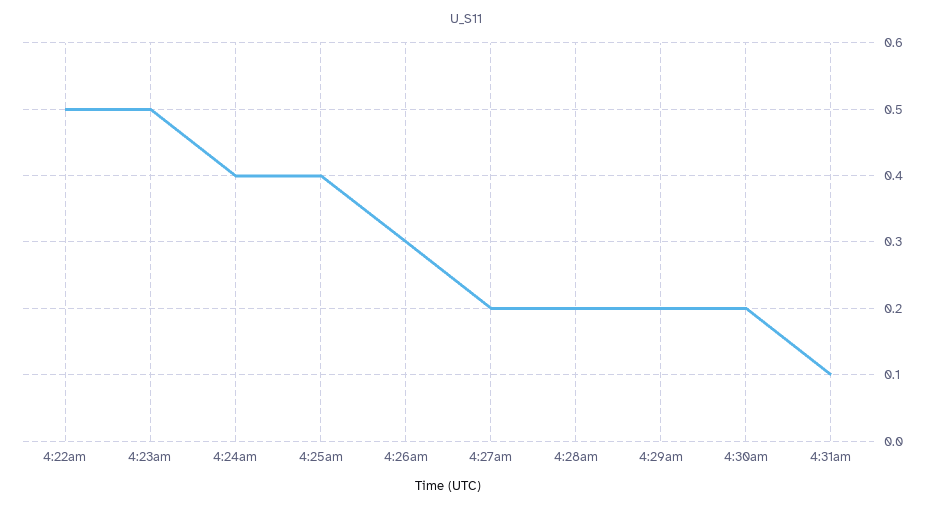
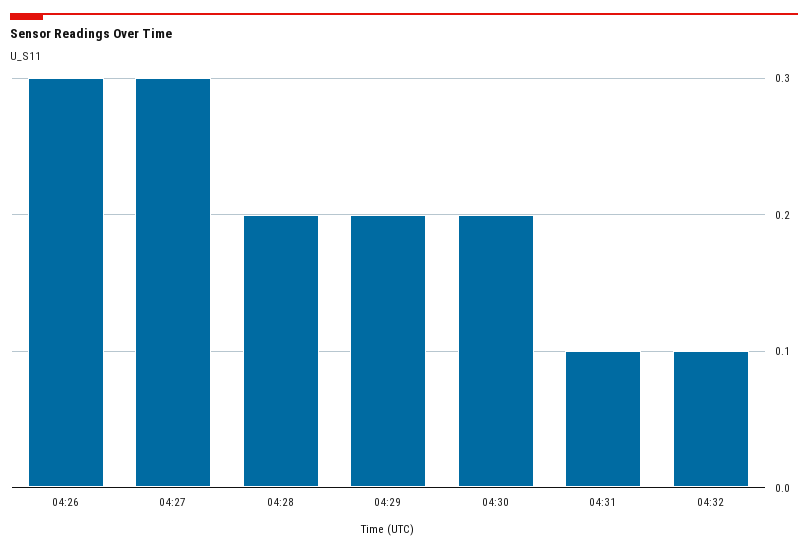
4:22am: 0.5 -> none
4:23am: 0.5 -> none
4:24am: 0.4 -> none
4:25am: 0.4 -> none
4:27am: 0.2 -> 0.3
04:32: none -> 0.1

